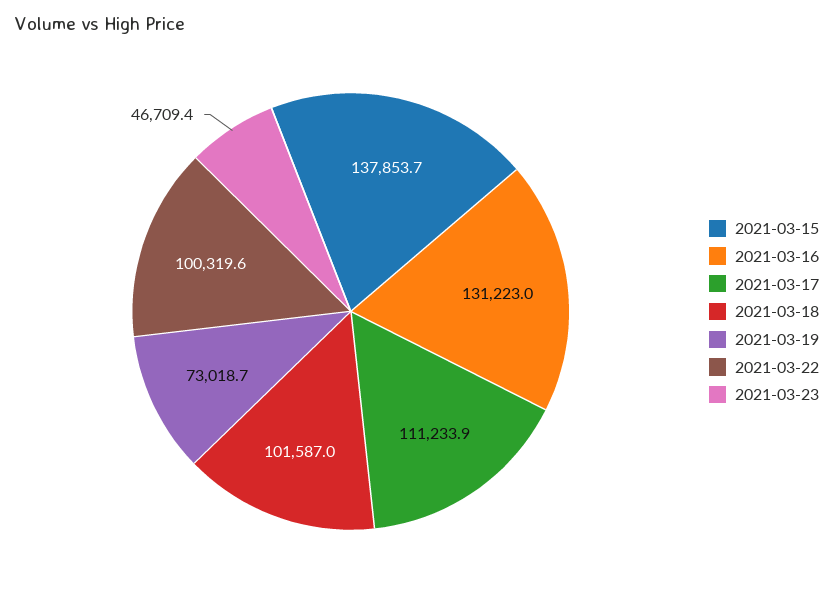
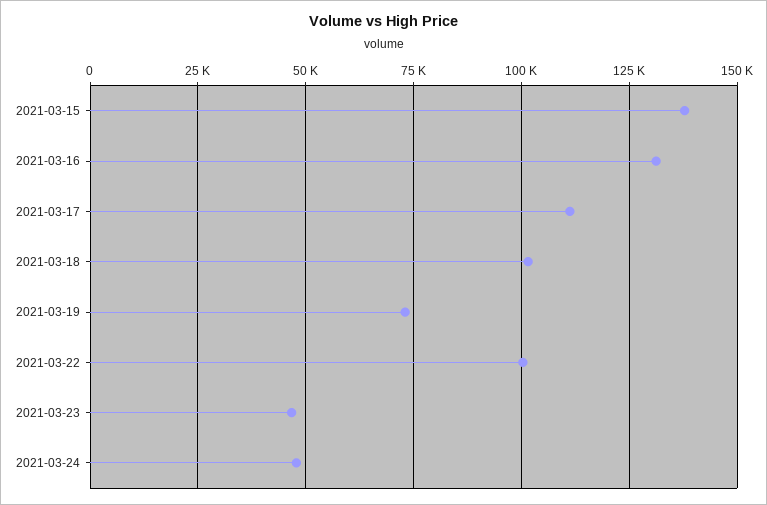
2021-03-24: none -> 47500

